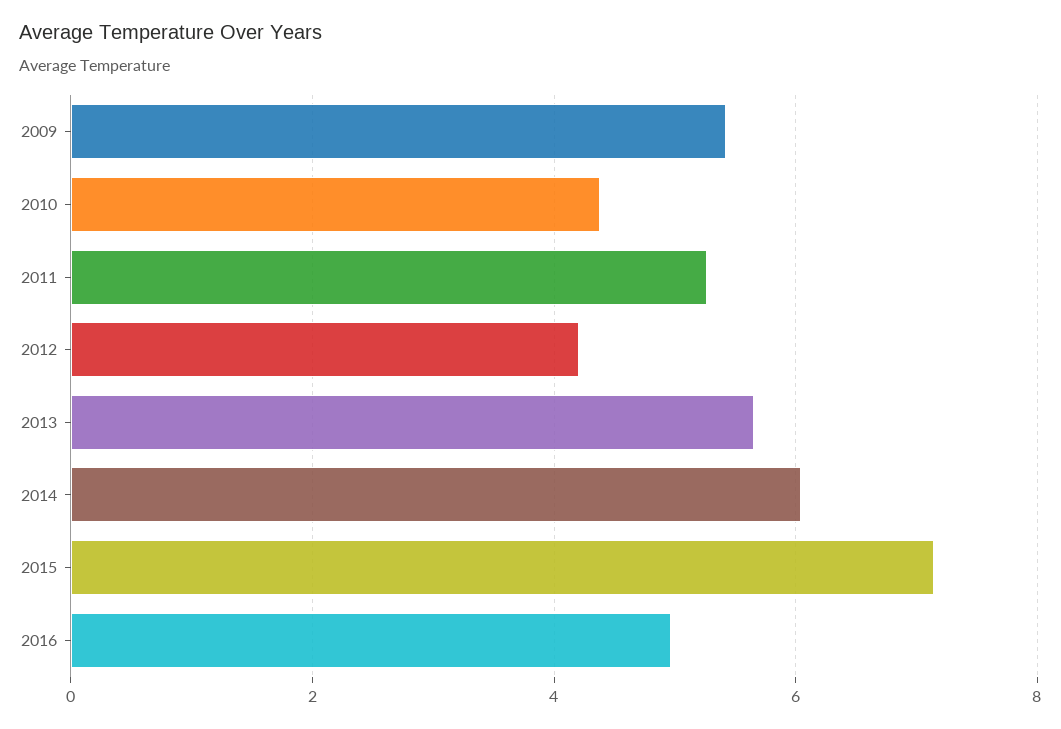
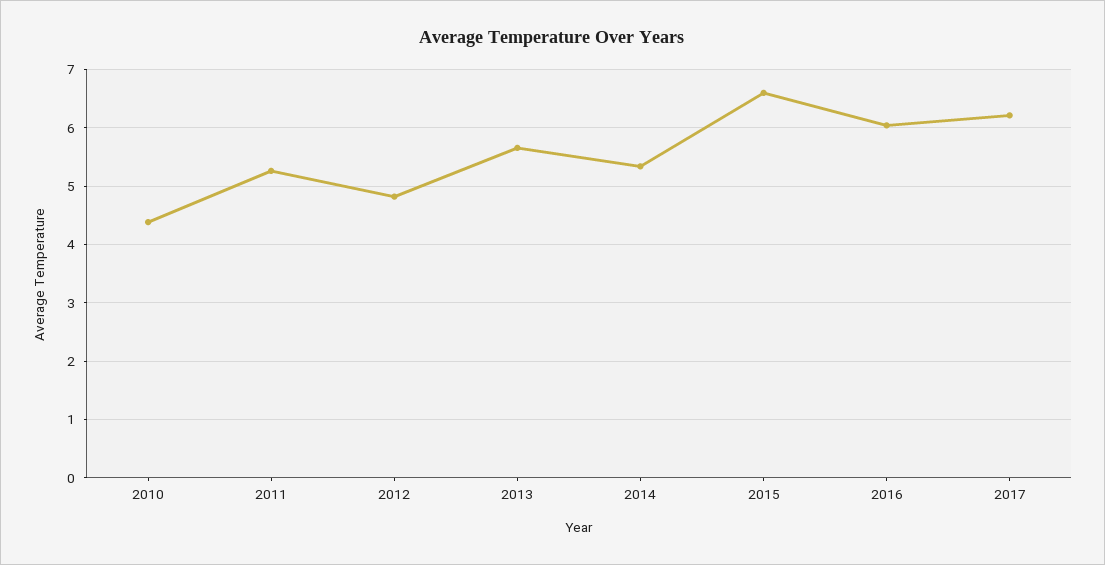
2009: 5.4 -> none
2012: 4.2 -> 4.8
2014: 6 -> 5.4
2015: 7.2 -> 6.6
2016: 5 -> 6
2017: none -> 6.2

